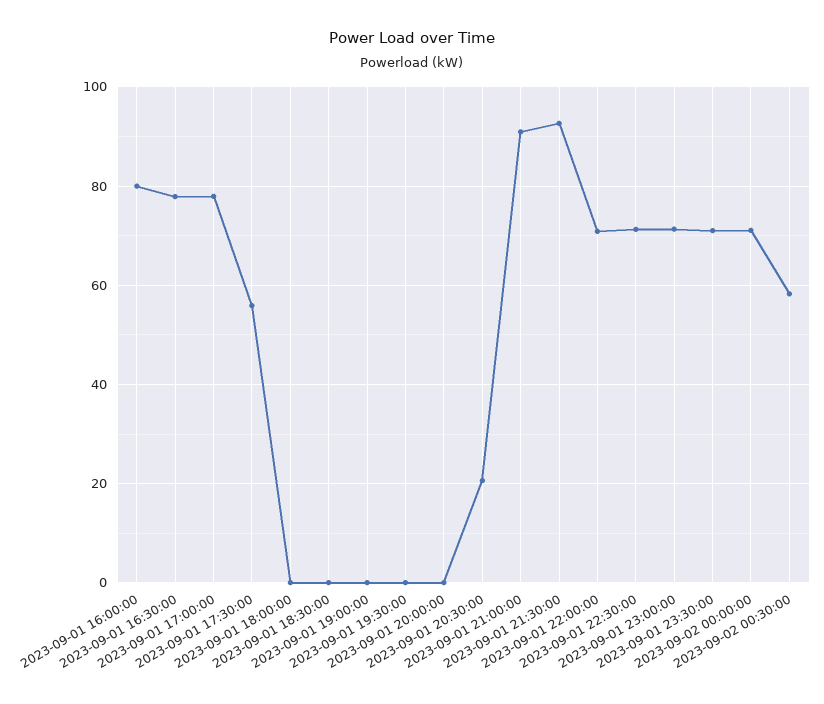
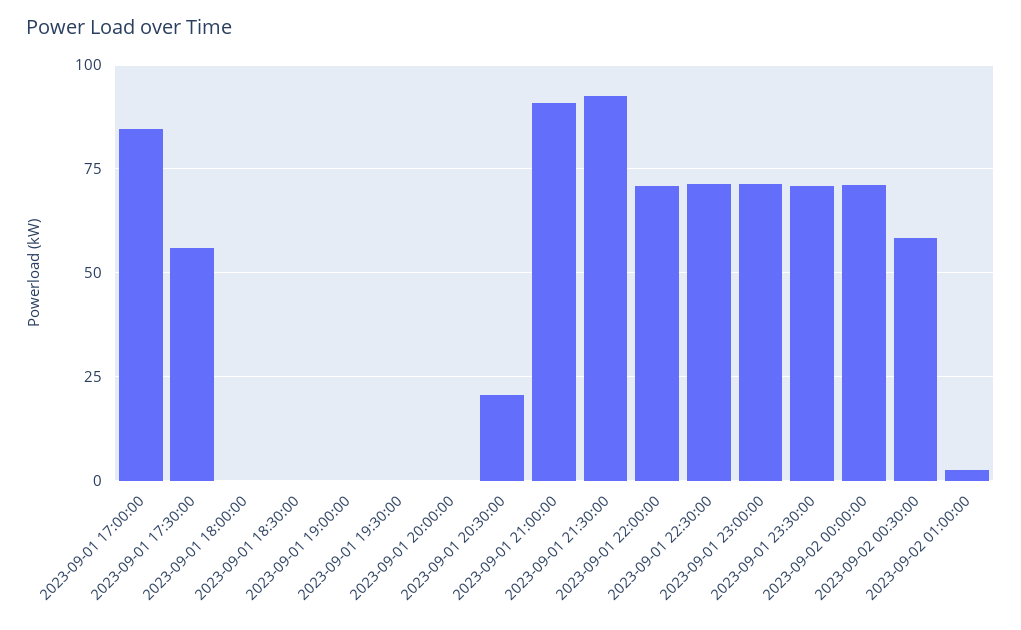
2023-09-01 16:00:00: 80 -> none
2023-09-01 16:30:00: 78 -> none
2023-09-01 17:00:00: 78 -> 85
2023-09-02 01:00:00: none -> 2.5

